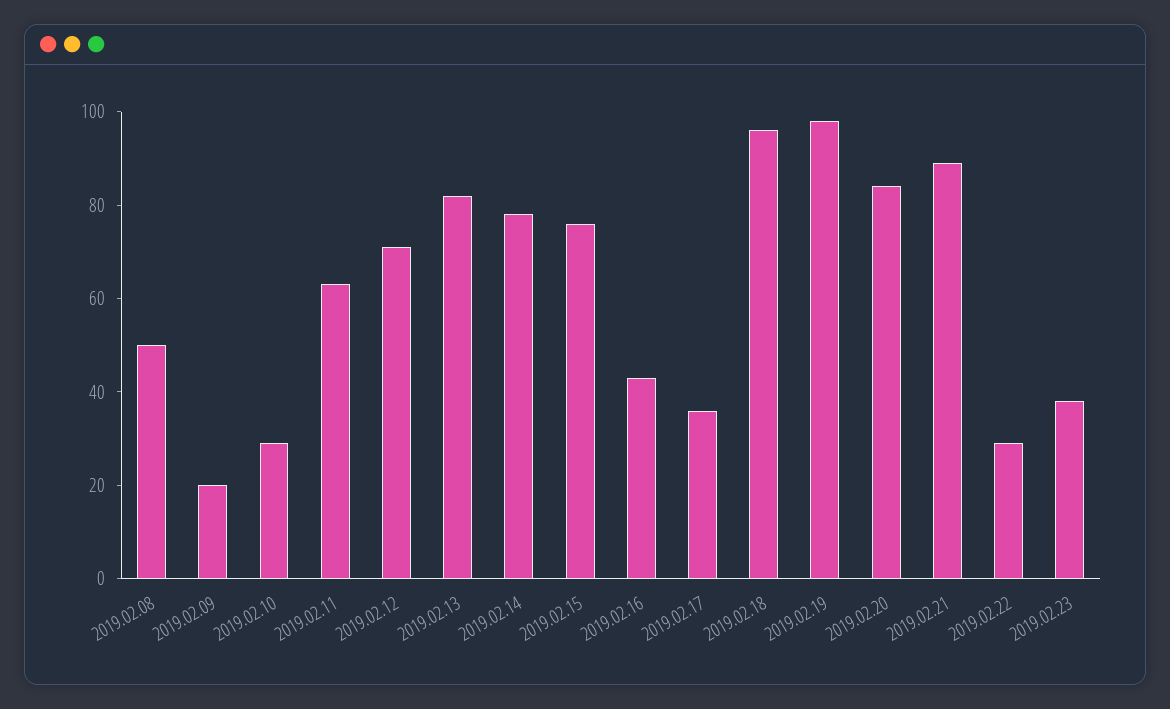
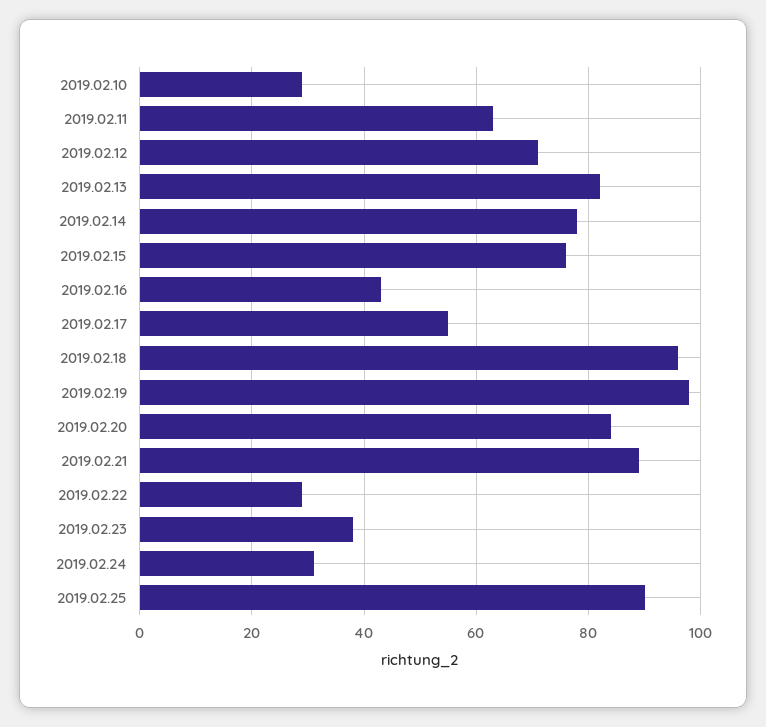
2019.02.08: 50 -> none
2019.02.09: 20 -> none
2019.02.17: 35 -> 55
2019.02.24: none -> 30
2019.02.25: none -> 90

